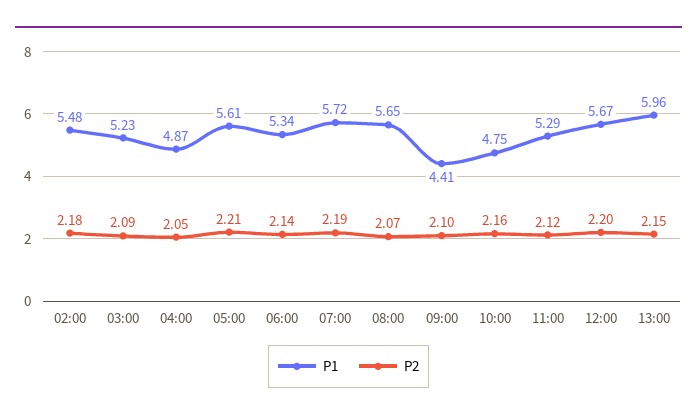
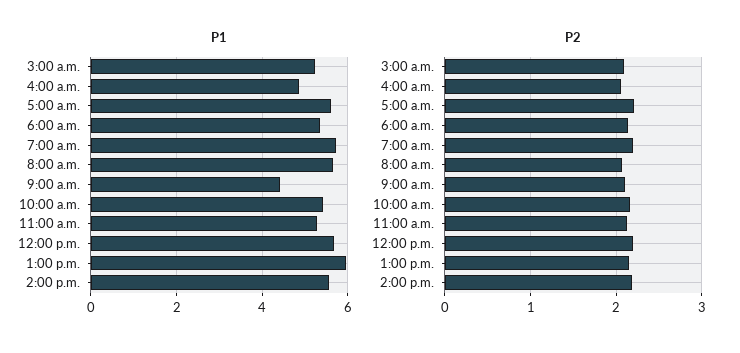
P1, 02:00: 5.48 -> none
P2, 02:00: 2.18 -> none
P1, 10:00: 4.75 -> 5.4
P1, 2:00 p.m.: none -> 5.6
P2, 2:00 p.m.: none -> 2.2

